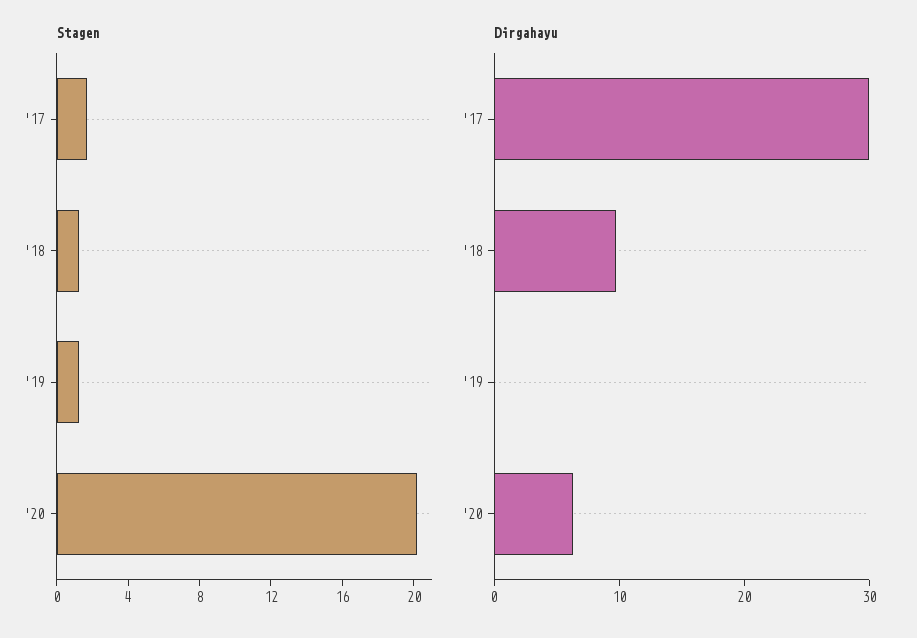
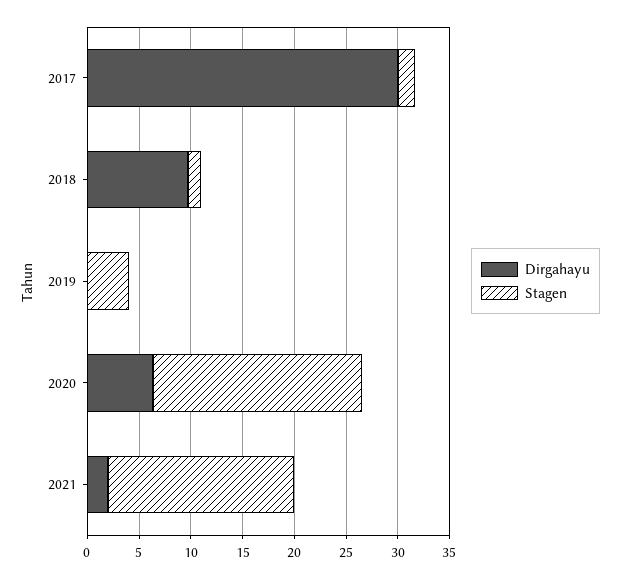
Stagen, '19: 1 -> 4
Dirgahayu, 2021: none -> 2
Stagen, 2021: none -> 18

